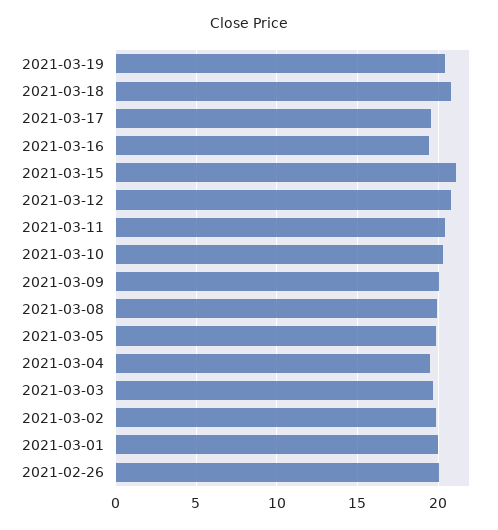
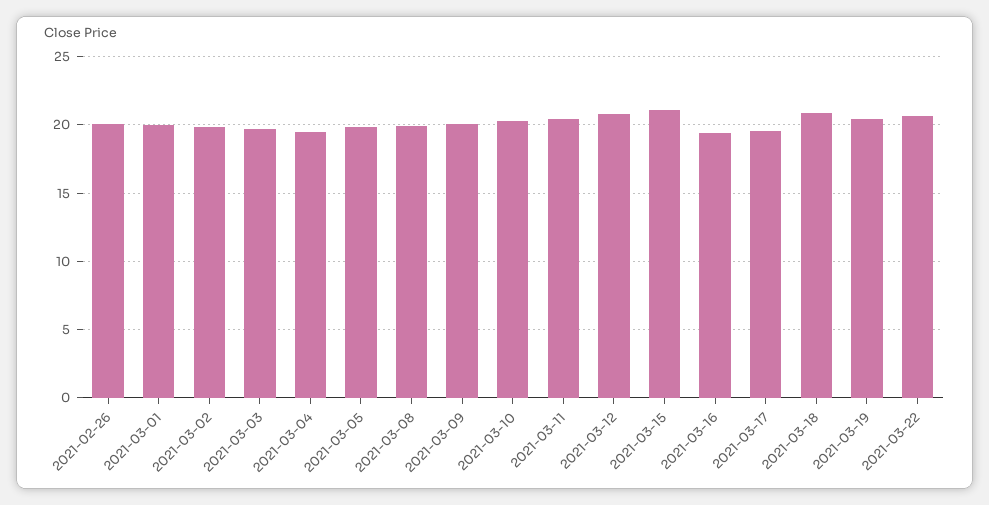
2021-03-22: none -> 20.5

